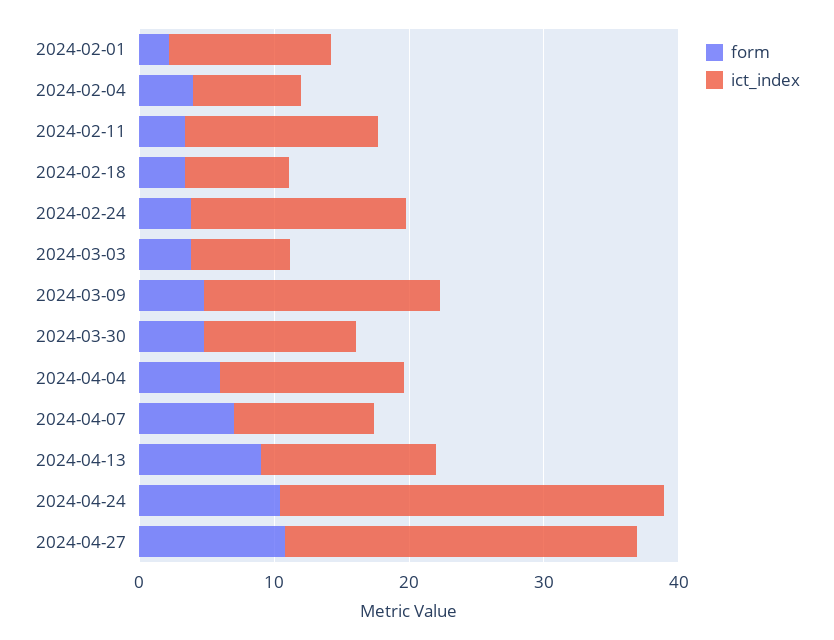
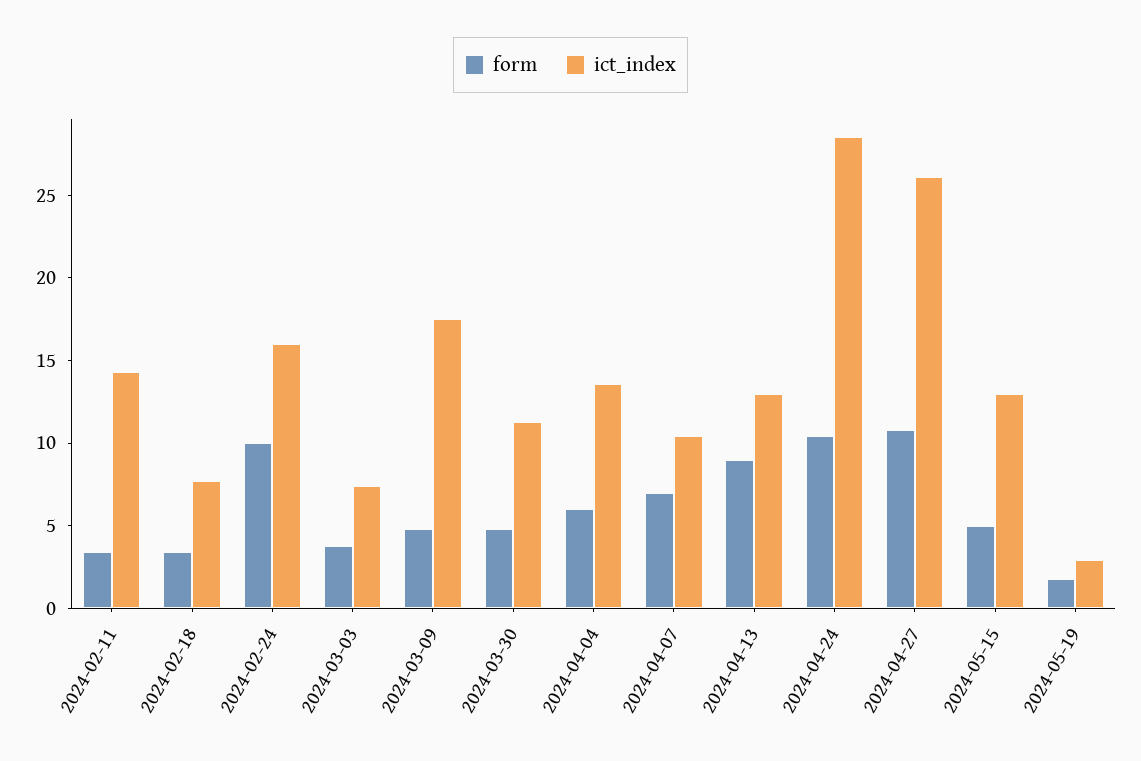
form, 2024-02-01: 2 -> none
ict_index, 2024-02-01: 12 -> none
form, 2024-02-04: 4 -> none
ict_index, 2024-02-04: 8 -> none
form, 2024-02-24: 4 -> 10
form, 2024-05-15: none -> 5
ict_index, 2024-05-15: none -> 13
form, 2024-05-19: none -> 2
ict_index, 2024-05-19: none -> 3

